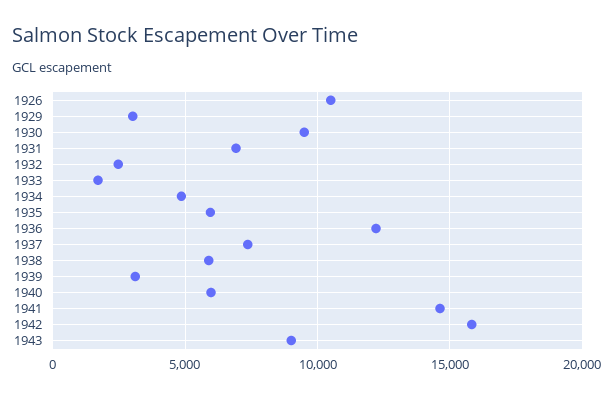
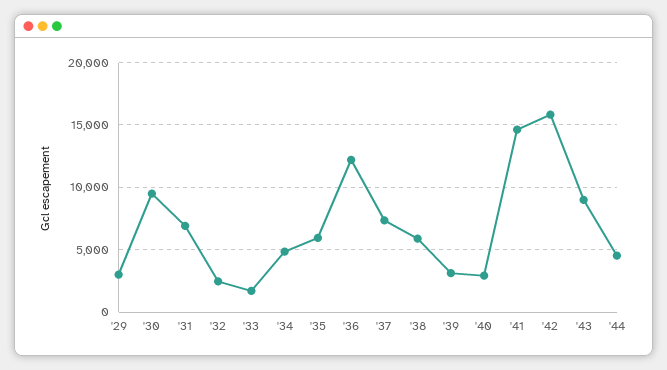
1926: 10500 -> none
1940: 6000 -> 3000
'44: none -> 4500

